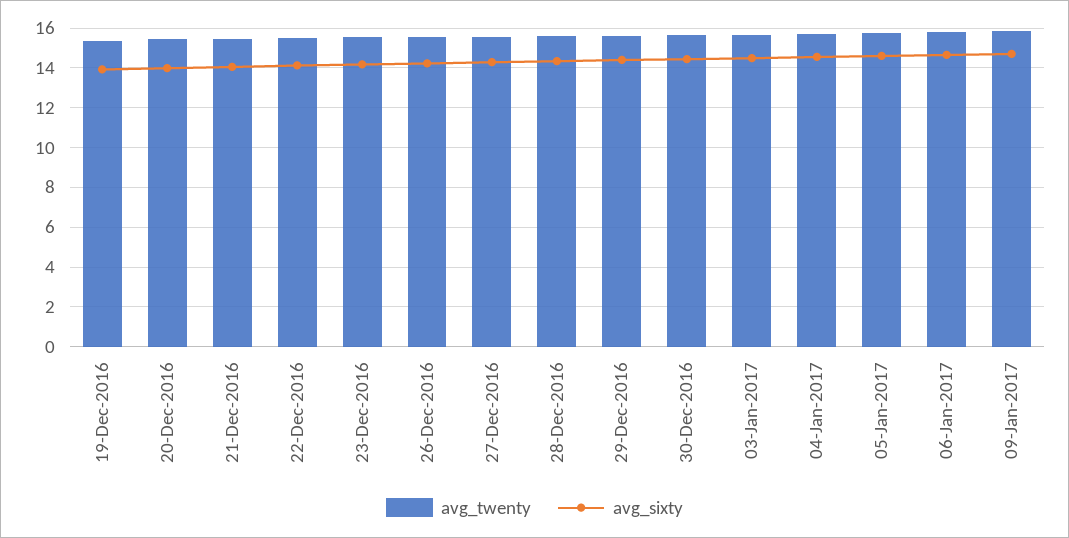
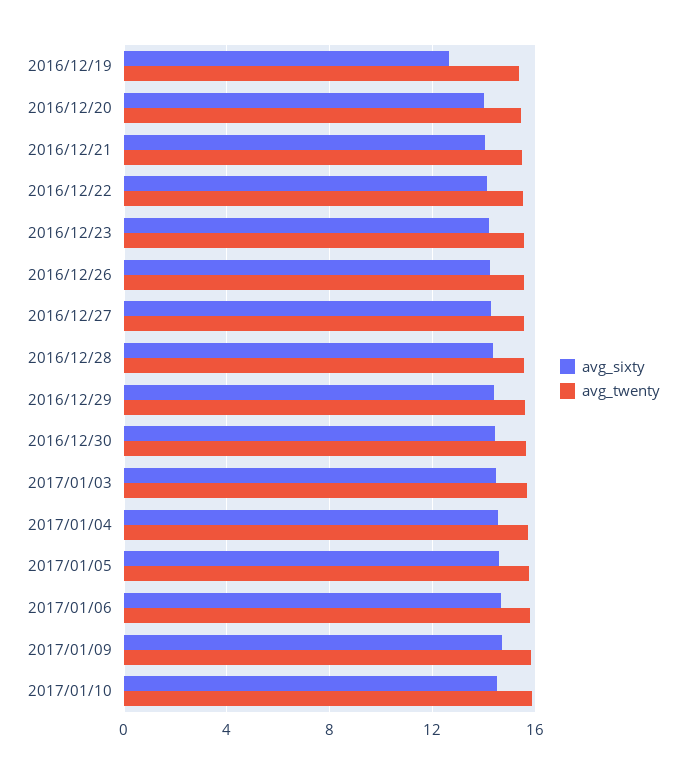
avg_sixty, 19-Dec-2016: 14 -> 12.5
avg_sixty, 2017/01/10: none -> 14.5
avg_twenty, 2017/01/10: none -> 16

